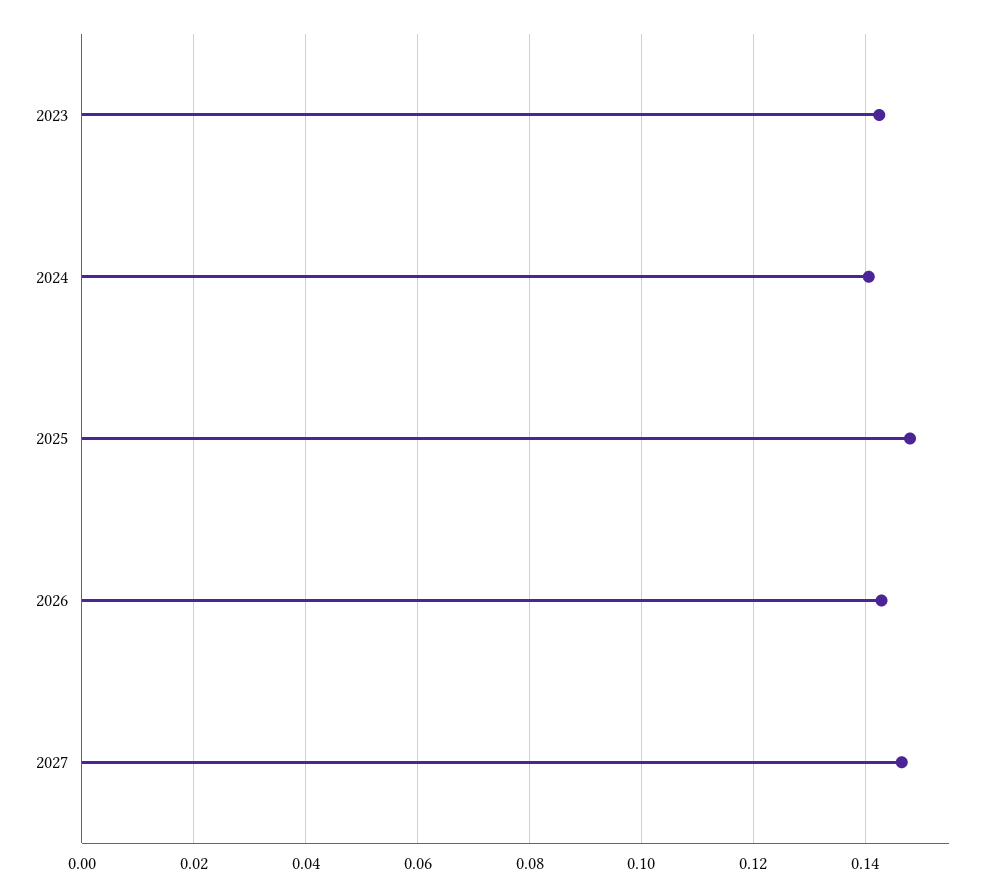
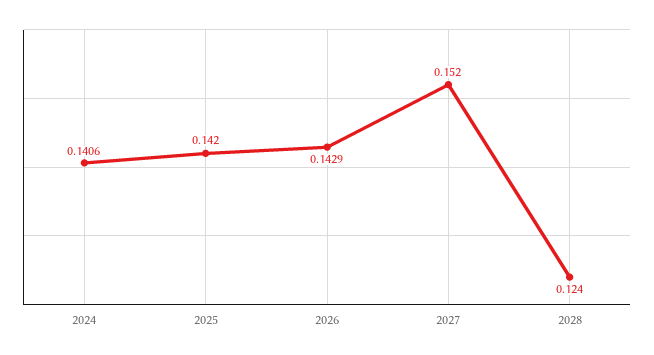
2023: 0.142 -> none
2025: 0.148 -> 0.142
2027: 0.146 -> 0.152
2028: none -> 0.124

